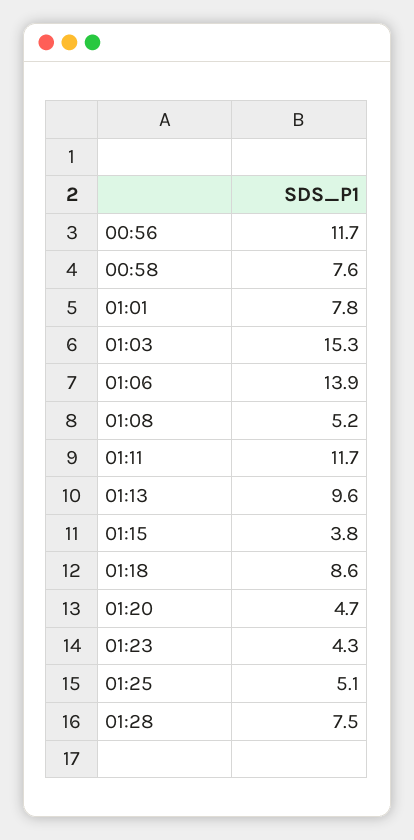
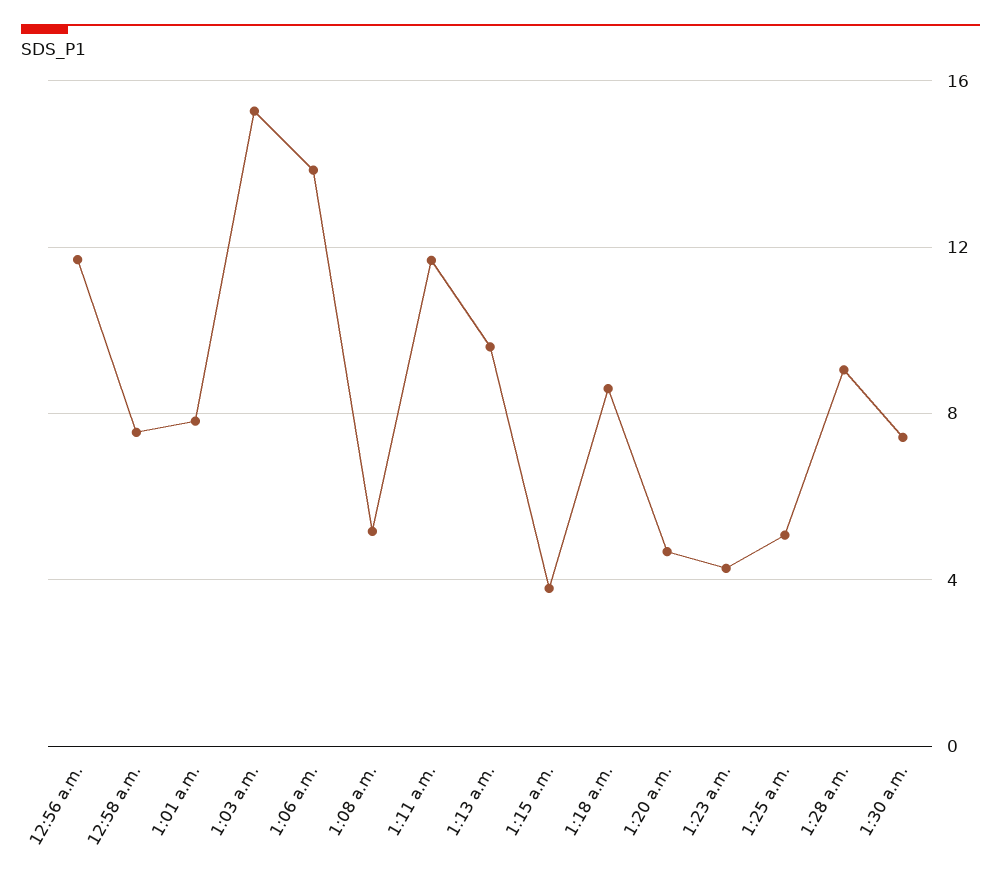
01:28: 7.5 -> 9
1:30 a.m.: none -> 7.5

